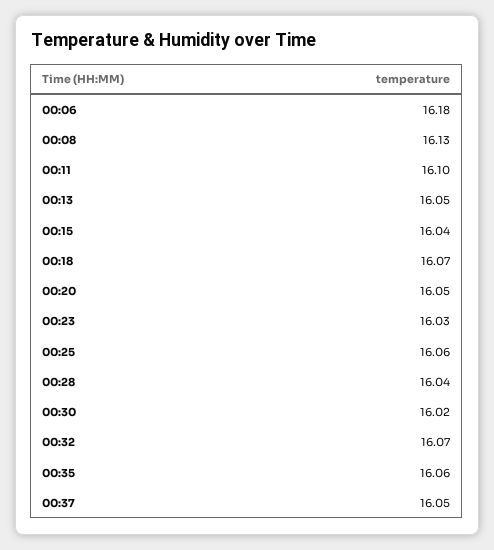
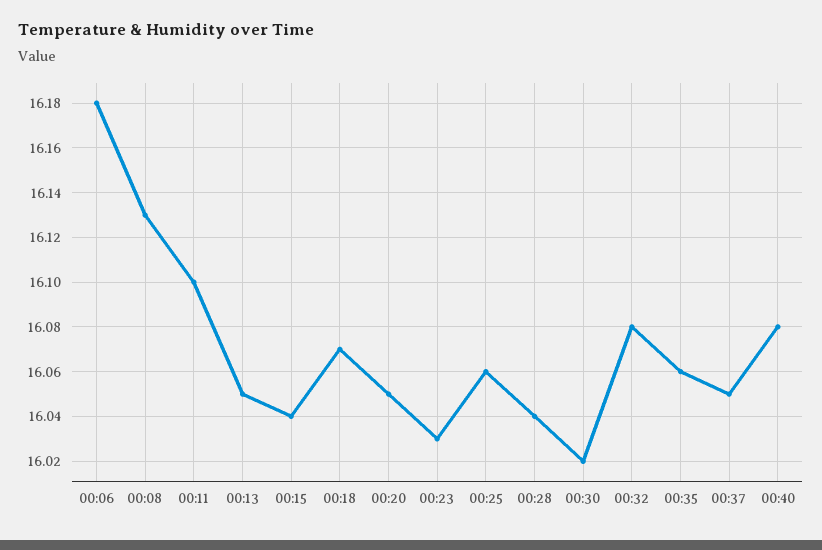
00:32: 16.07 -> 16.08
00:40: none -> 16.08

